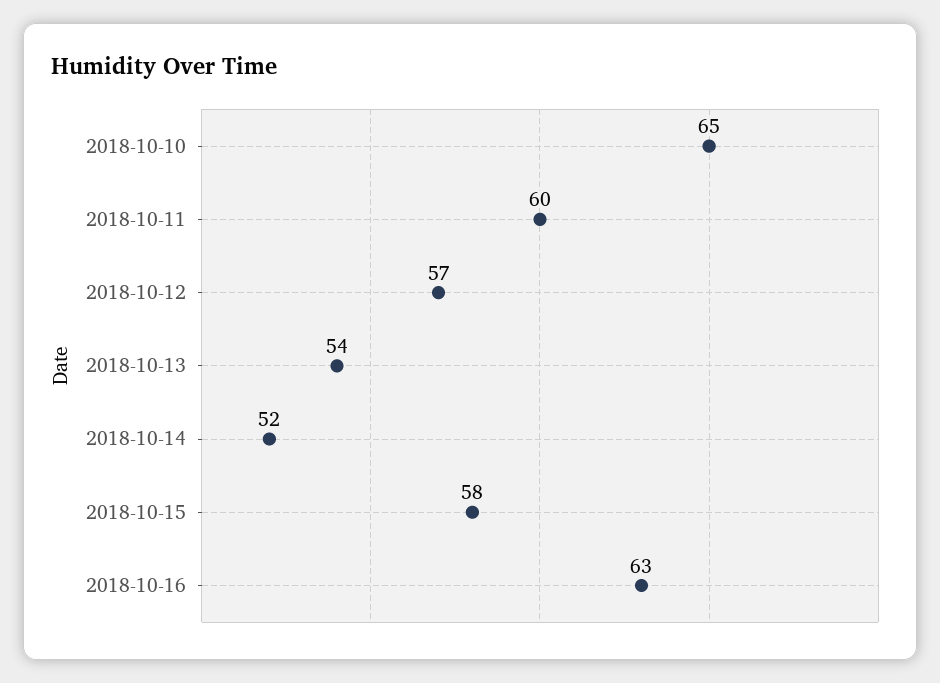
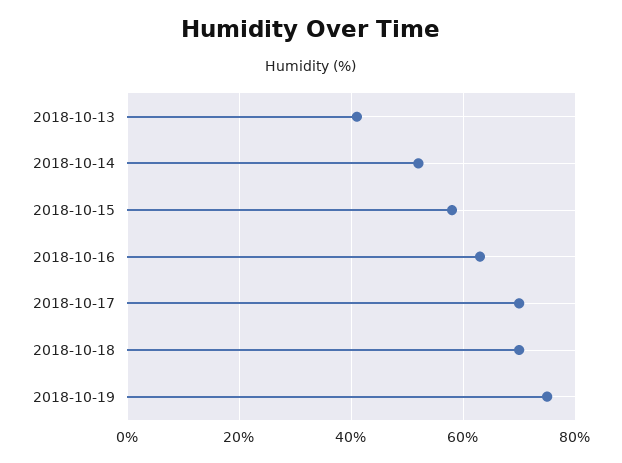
2018-10-10: 65 -> none
2018-10-11: 60 -> none
2018-10-12: 57 -> none
2018-10-13: 54 -> 40
2018-10-17: none -> 70
2018-10-18: none -> 70
2018-10-19: none -> 75

